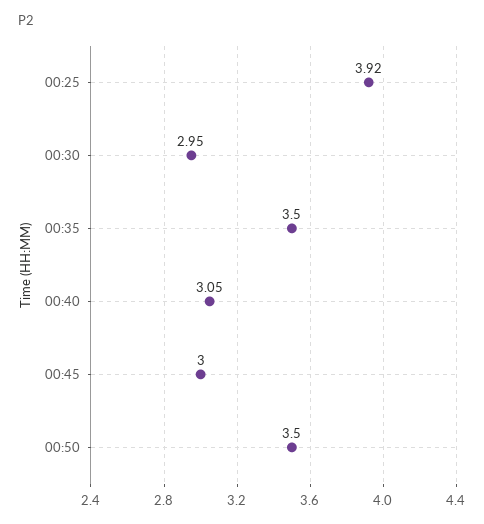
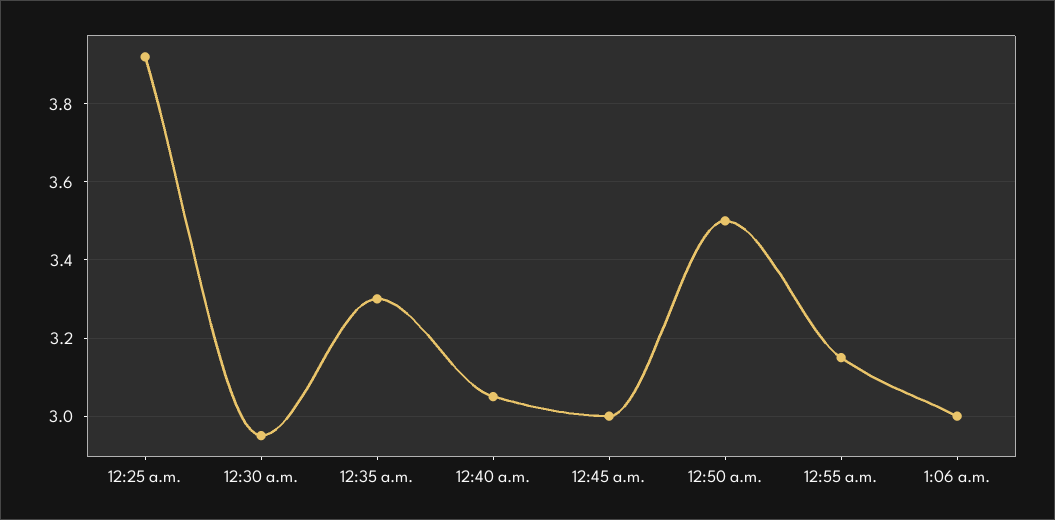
00:35: 3.5 -> 3.3
12:55 a.m.: none -> 3.15
1:06 a.m.: none -> 3

